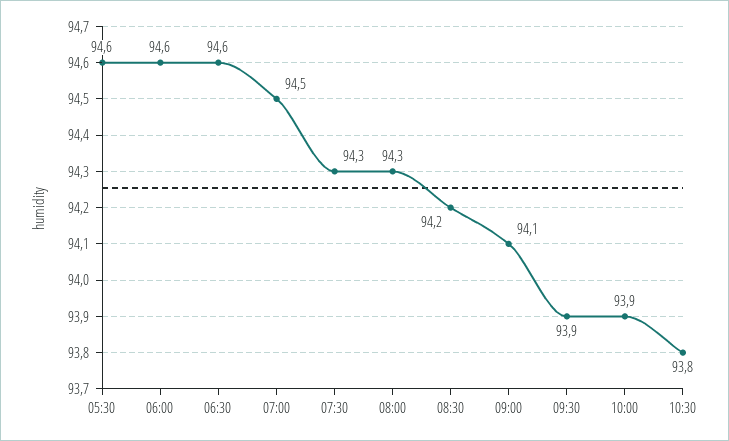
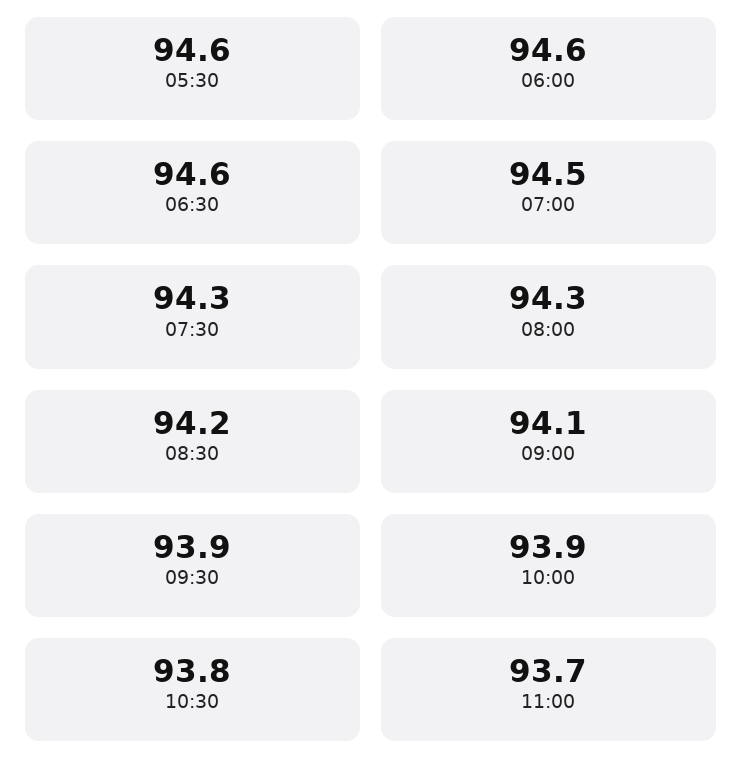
11:00: none -> 93.7

